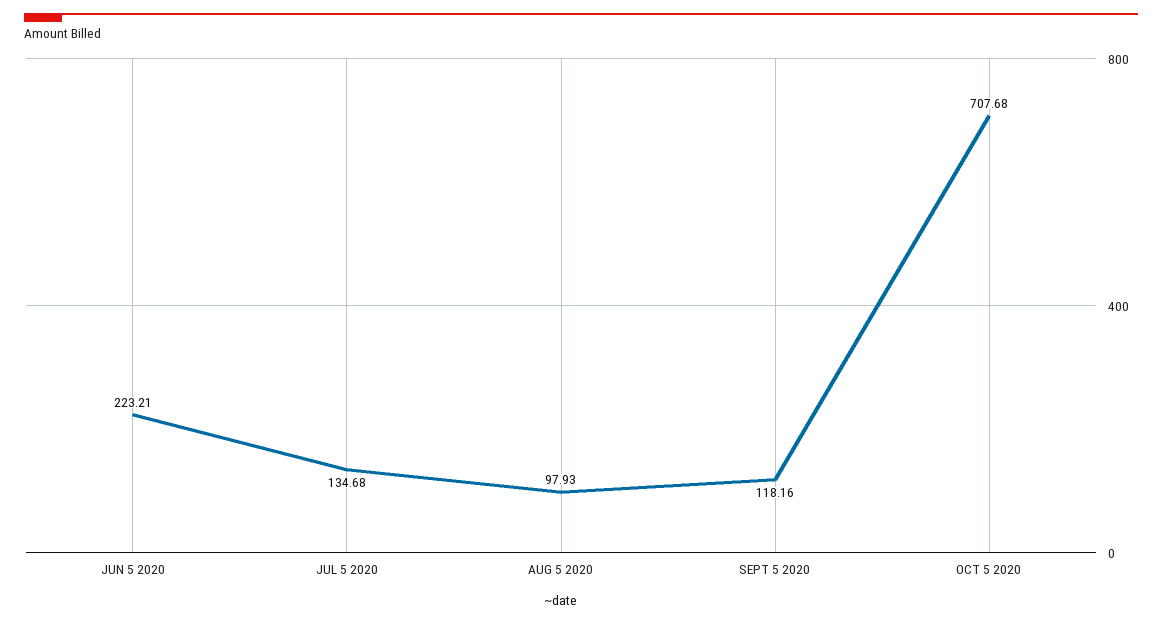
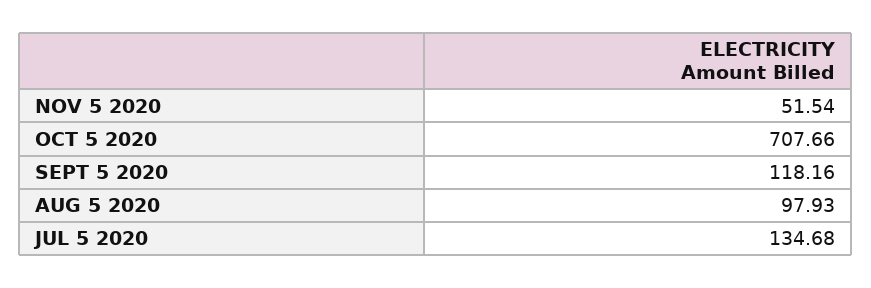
JUN 5 2020: 223.21 -> none
OCT 5 2020: 707.68 -> 707.66
NOV 5 2020: none -> 51.54

